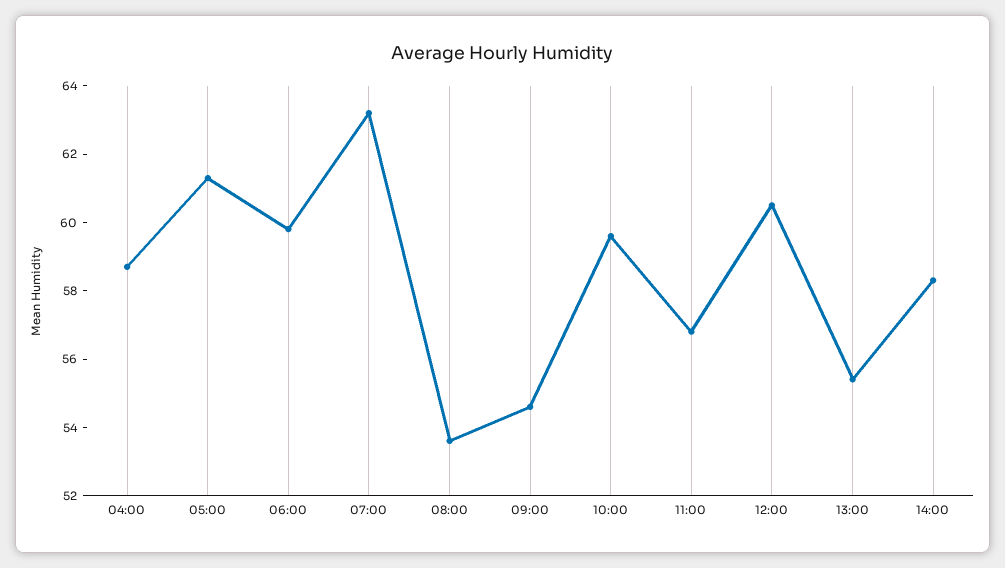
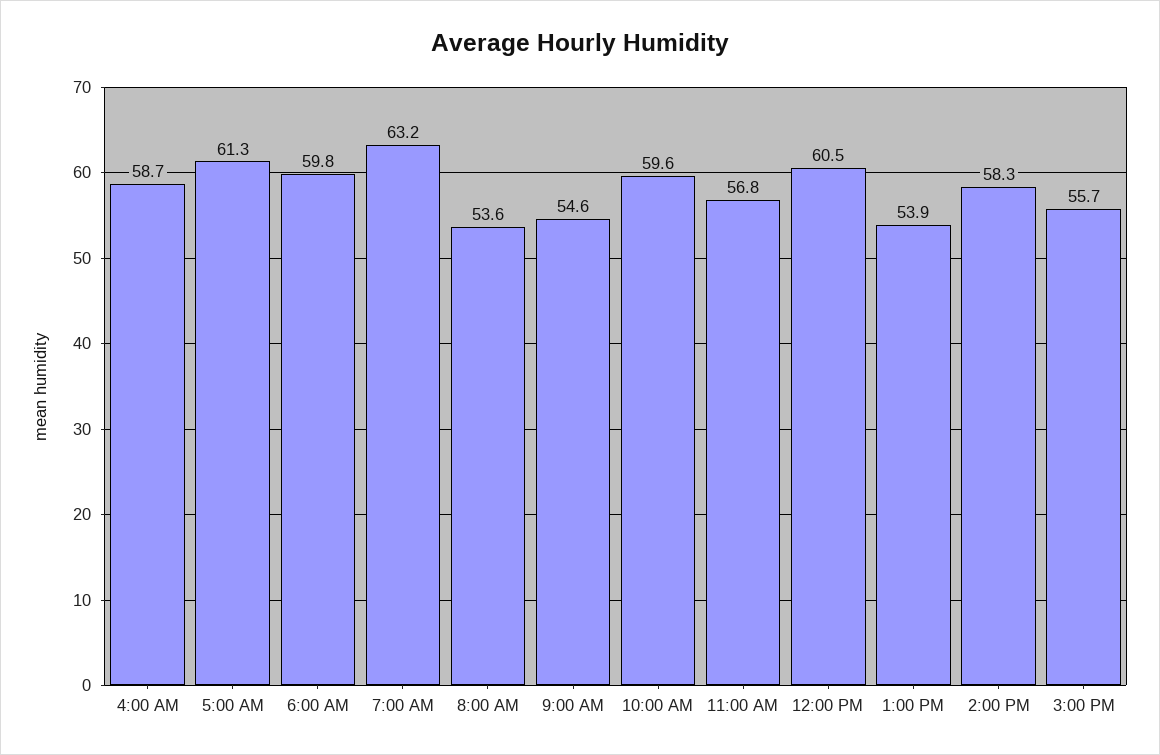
13:00: 55.5 -> 53.9
3:00 PM: none -> 55.7

